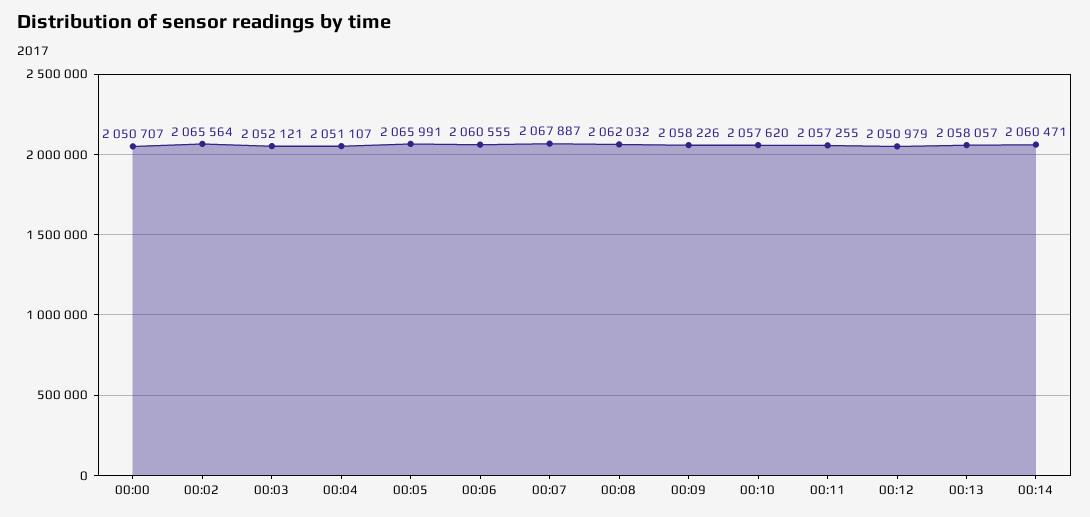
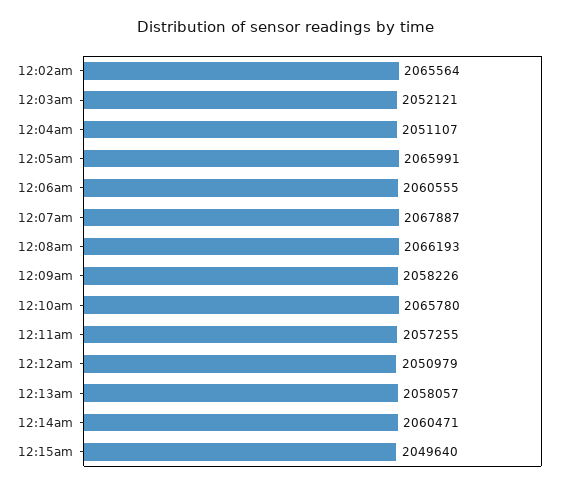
00:00: 2050707 -> none
00:08: 2062032 -> 2066193
00:10: 2057620 -> 2065780
12:15am: none -> 2049640

